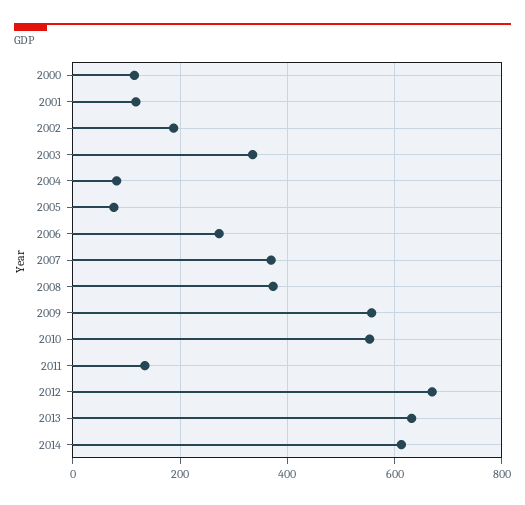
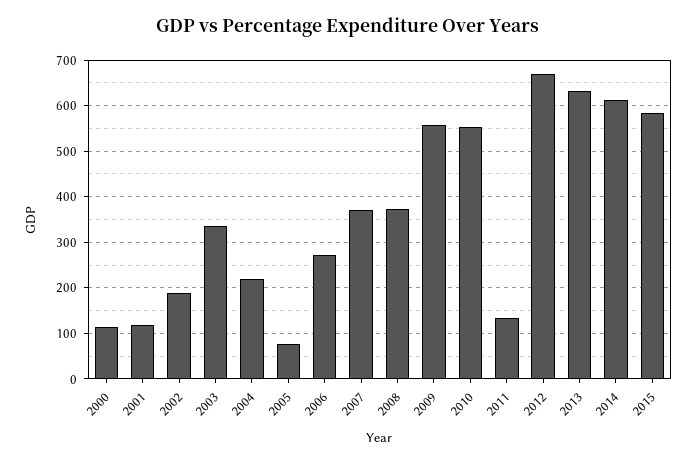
2004: 80 -> 220
2015: none -> 580

